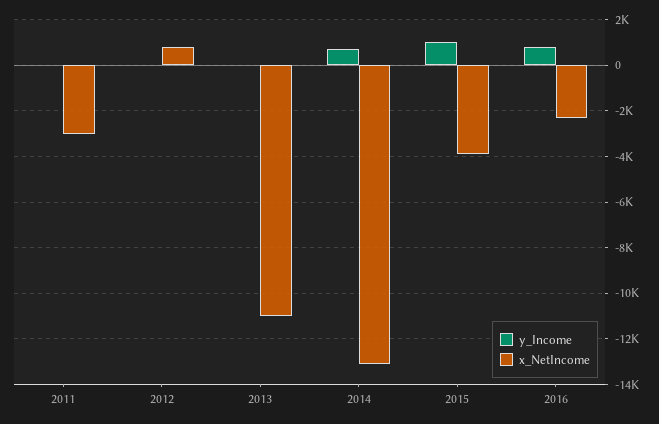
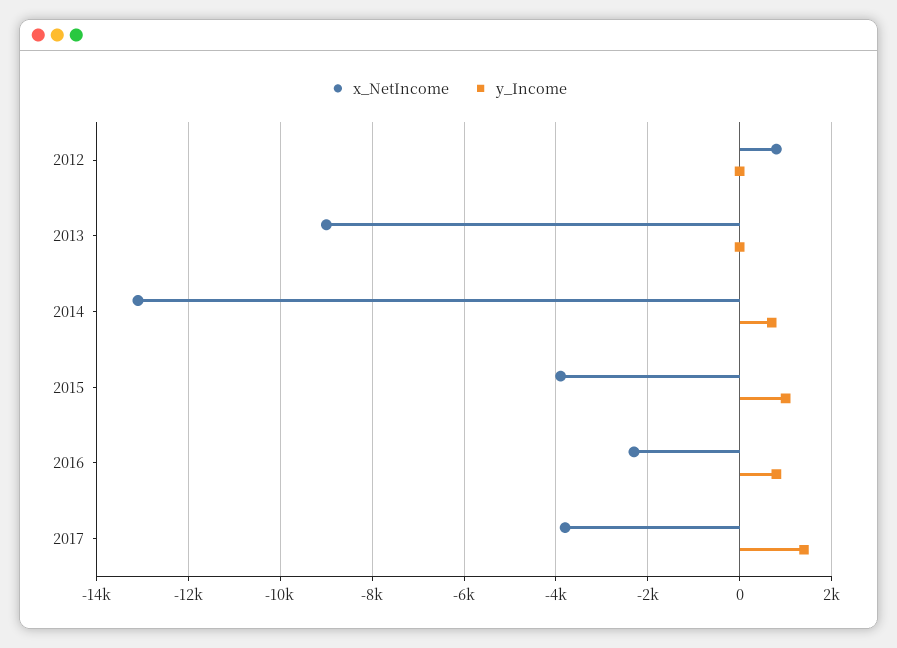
y_Income, 2011: 0 -> none
x_NetIncome, 2011: -3000 -> none
x_NetIncome, 2013: -11000 -> -9000
x_NetIncome, 2017: none -> -3800
y_Income, 2017: none -> 1400

